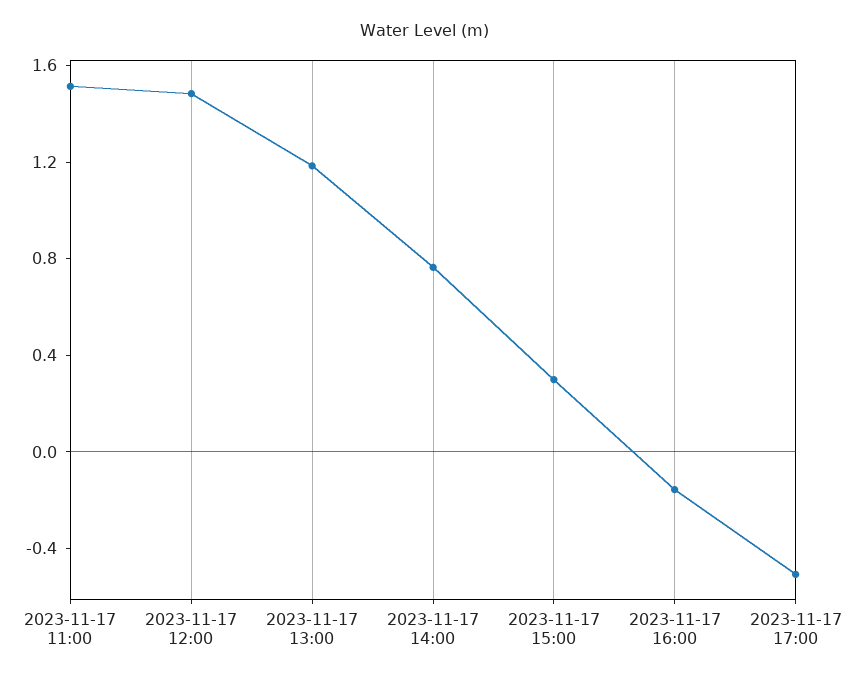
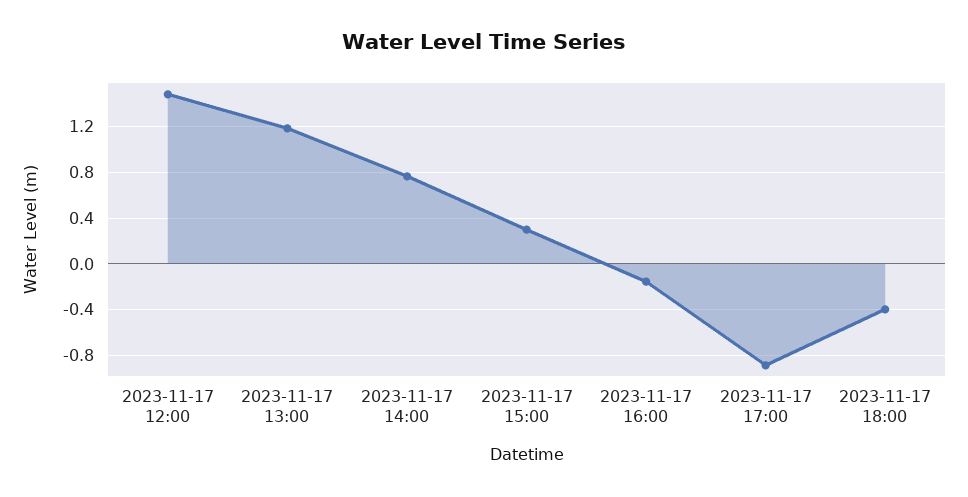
2023-11-17 11:00: 1.5 -> none
2023-11-17 17:00: -0.5 -> -0.9
2023-11-17 18:00: none -> -0.4

